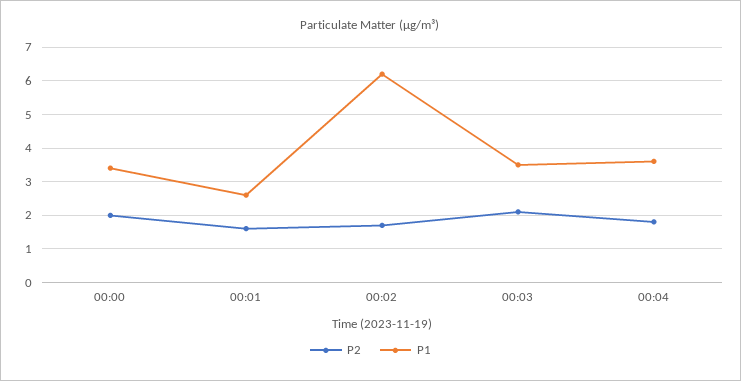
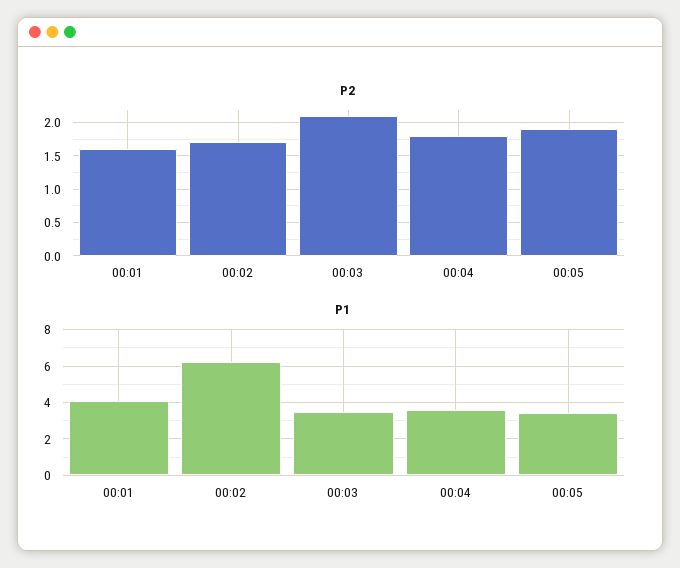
P2, 00:00: 2 -> none
P1, 00:00: 3.5 -> none
P1, 00:01: 2.5 -> 4
P2, 00:05: none -> 1.9
P1, 00:05: none -> 3.5

